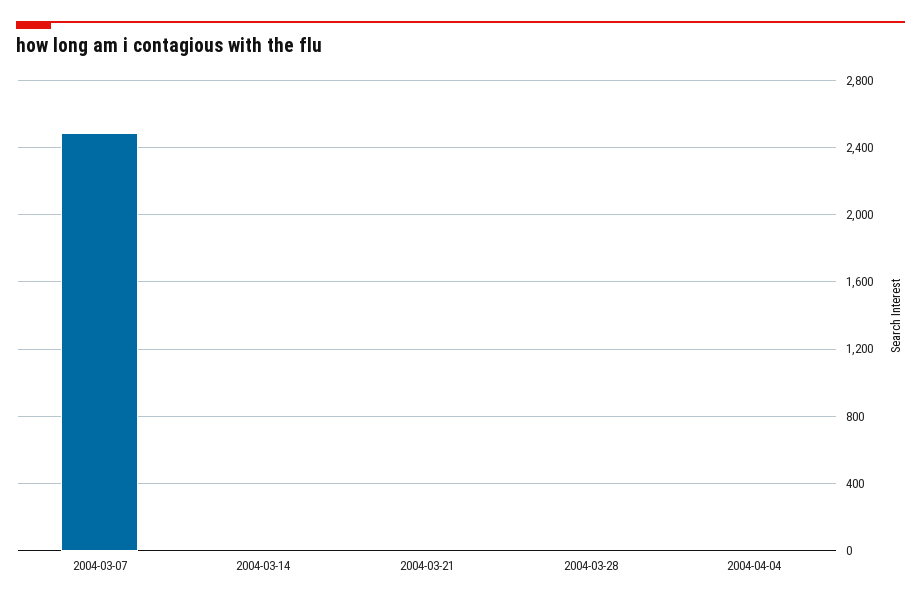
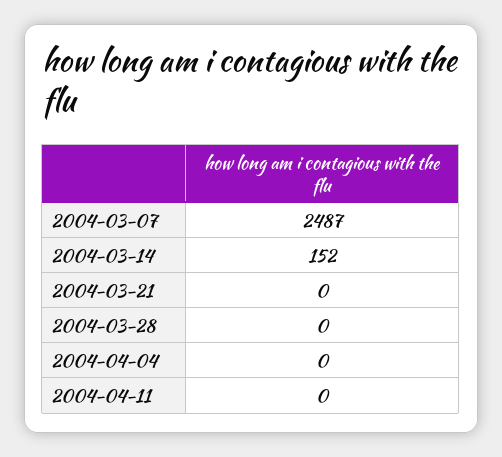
2004-03-14: 0 -> 152
2004-04-11: none -> 0

